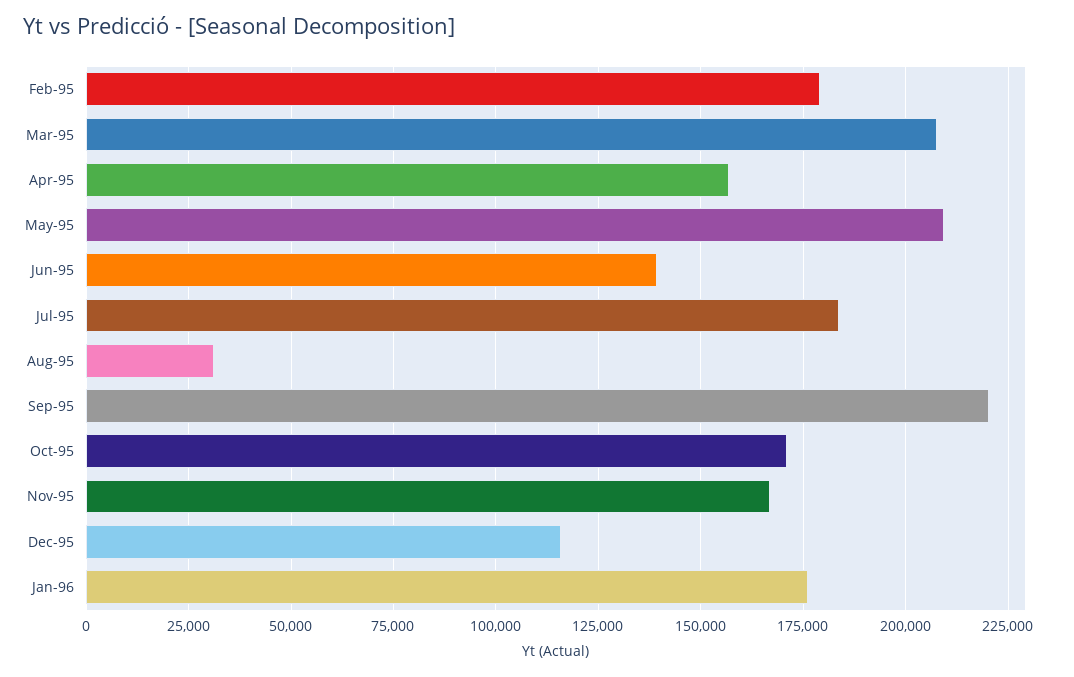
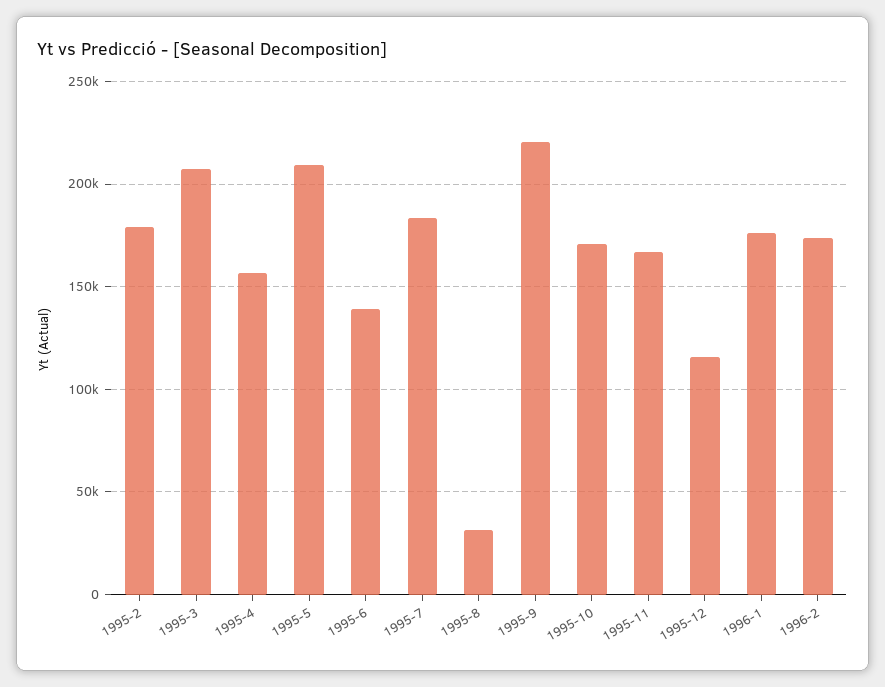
1996-2: none -> 175000

